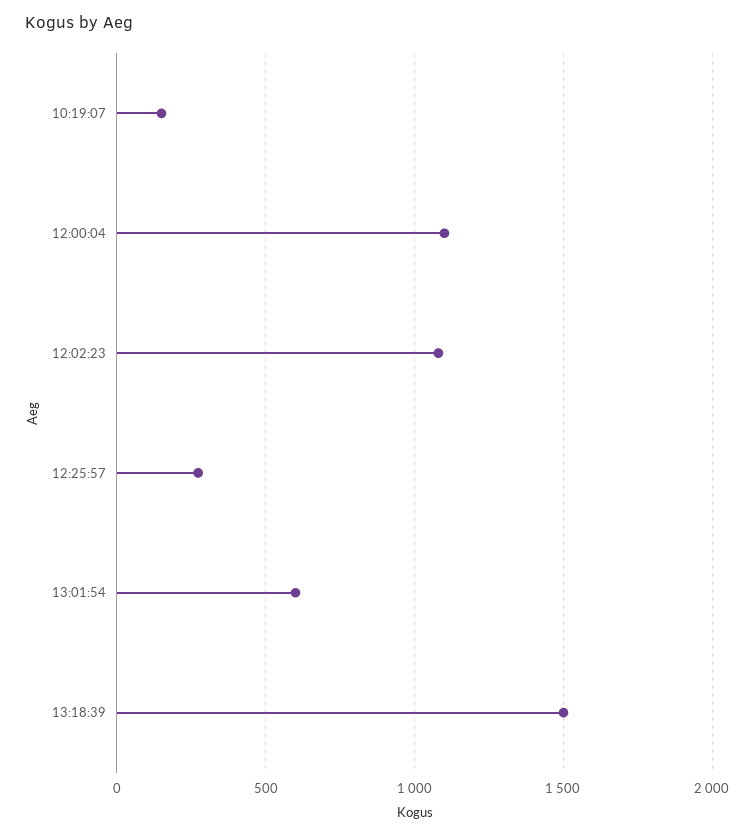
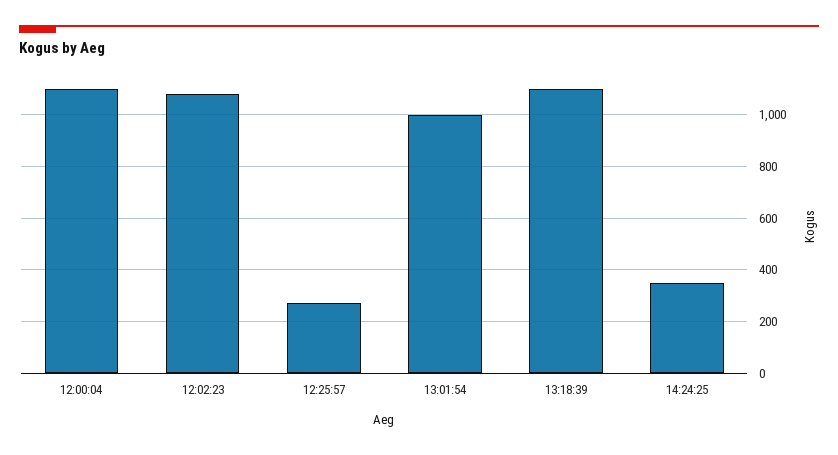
10:19:07: 150 -> none
13:01:54: 600 -> 1000
13:18:39: 1500 -> 1100
14:24:25: none -> 350

